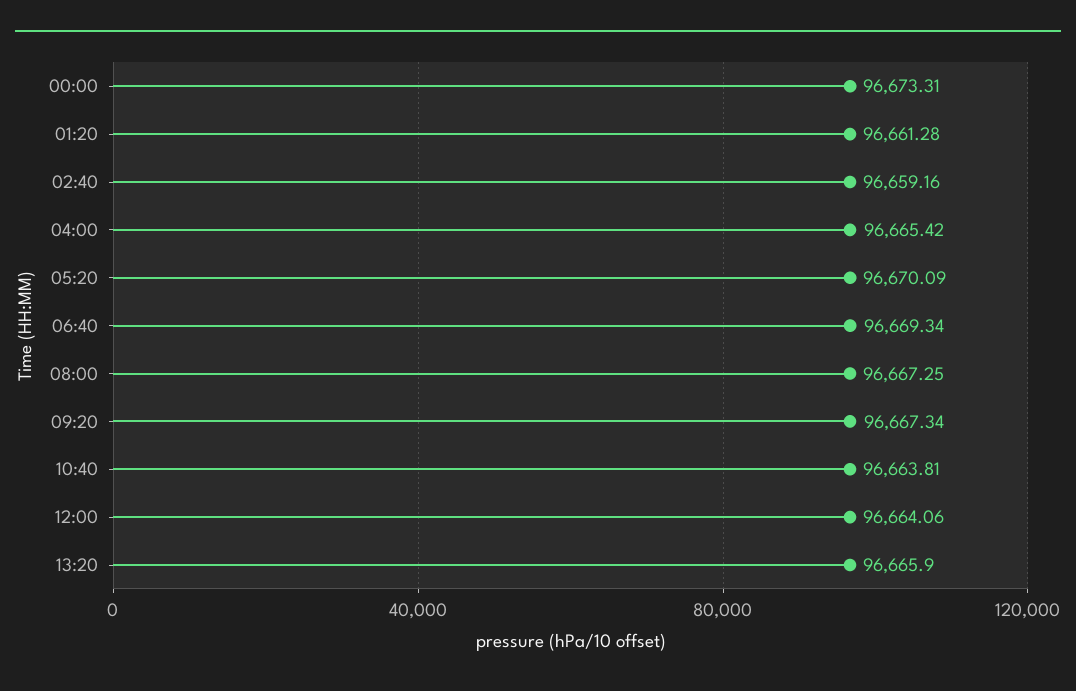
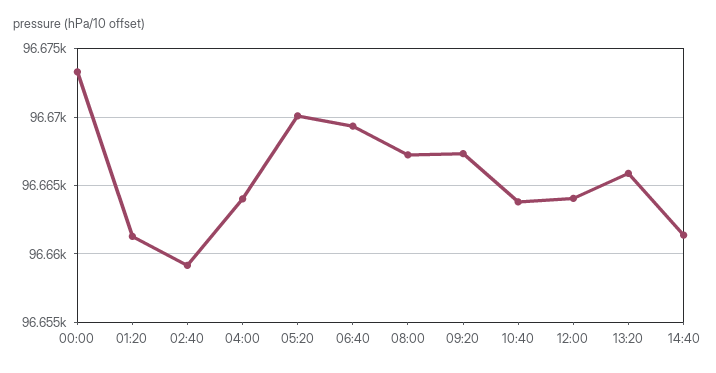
04:00: 96665.42 -> 96664
14:40: none -> 96661.5

